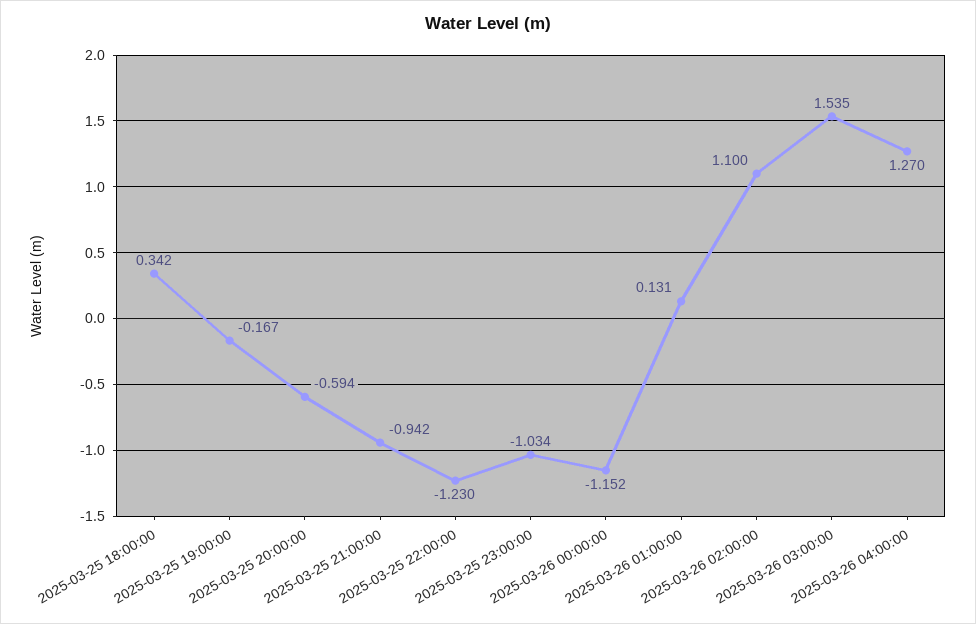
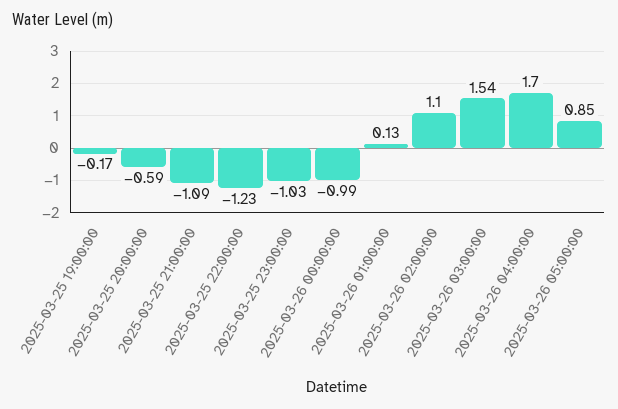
2025-03-25 18:00:00: 0.342 -> none
2025-03-25 21:00:00: -0.942 -> -1.09
2025-03-26 00:00:00: -1.152 -> -0.99
2025-03-26 04:00:00: 1.27 -> 1.7
2025-03-26 05:00:00: none -> 0.85

